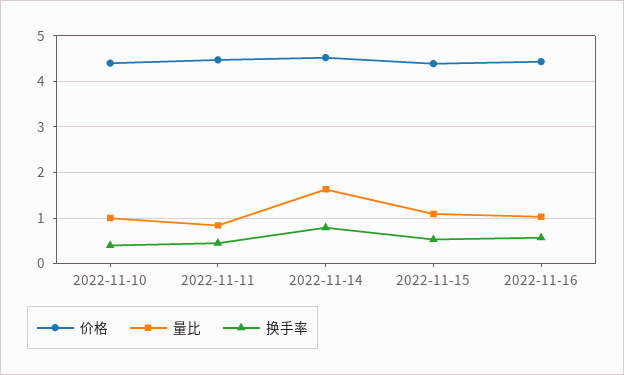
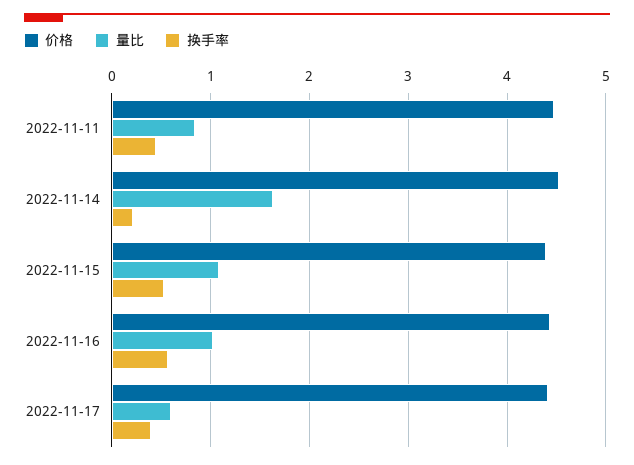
价格, 2022-11-10: 4.4 -> none
量比, 2022-11-10: 1 -> none
换手率, 2022-11-10: 0.4 -> none
换手率, 2022-11-14: 0.8 -> 0.2
价格, 2022-11-17: none -> 4.4
量比, 2022-11-17: none -> 0.6
换手率, 2022-11-17: none -> 0.4

